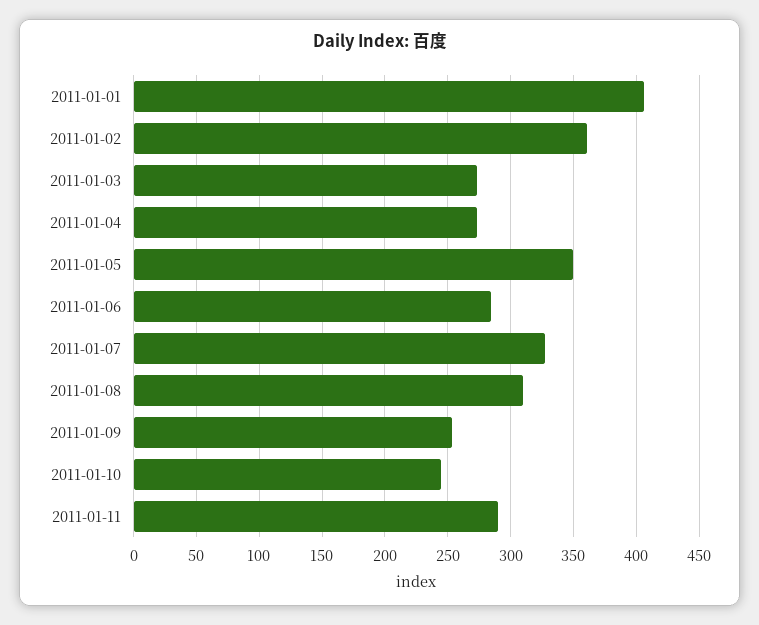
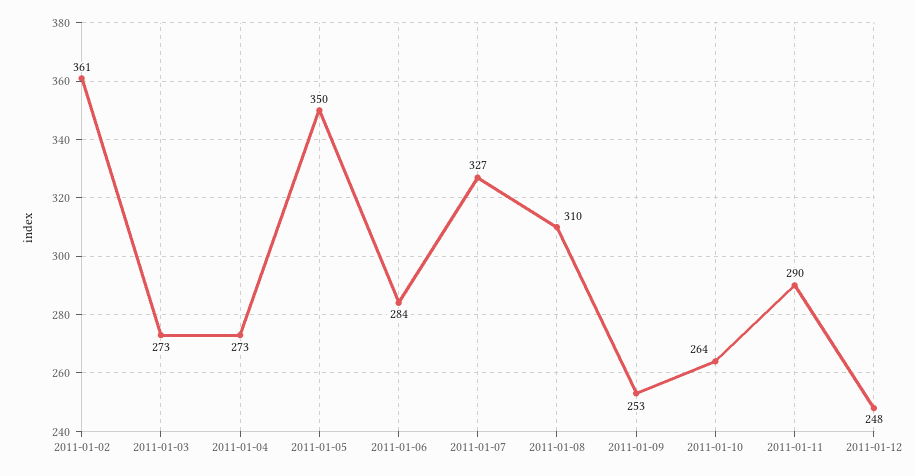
2011-01-01: 405 -> none
2011-01-10: 245 -> 264
2011-01-12: none -> 248

